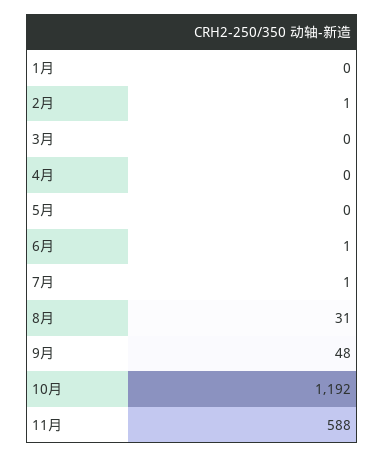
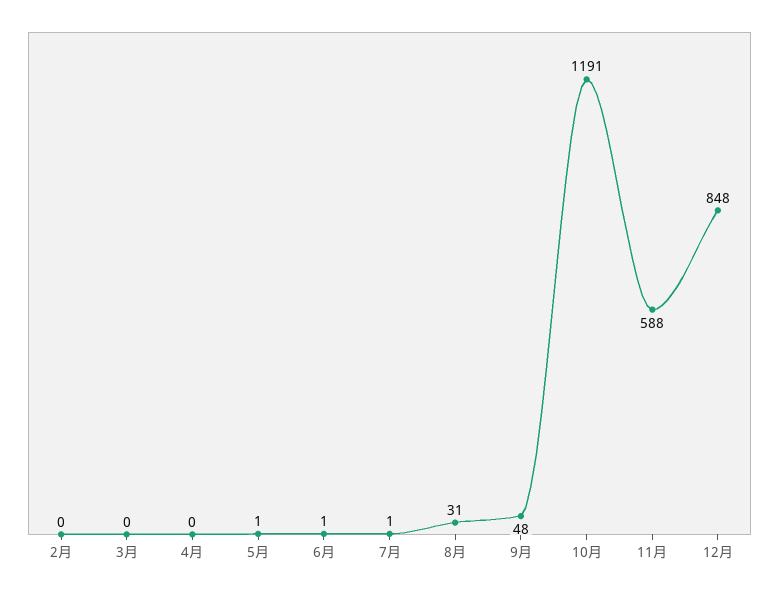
1月: 0 -> none
2月: 1 -> 0
5月: 0 -> 1
10月: 1192 -> 1191
12月: none -> 848

